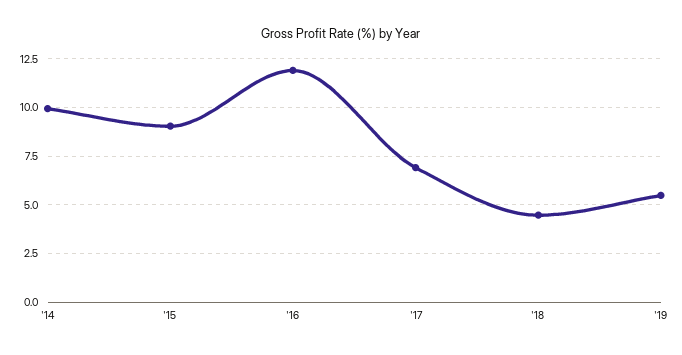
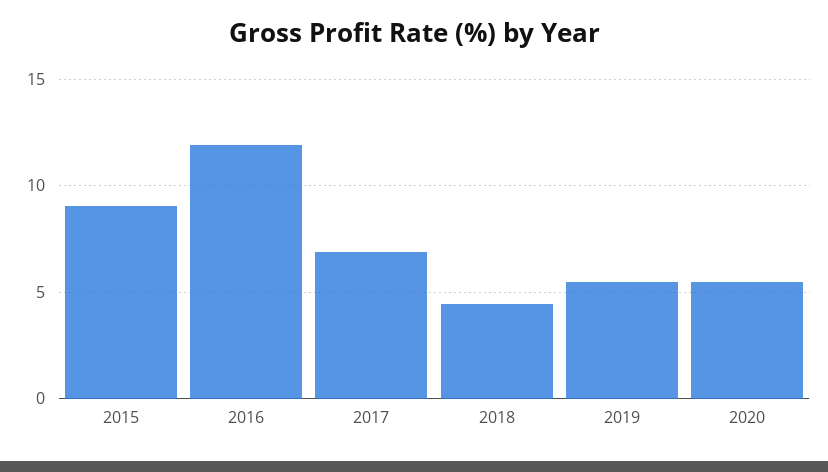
'14: 10 -> none
2020: none -> 5.5

